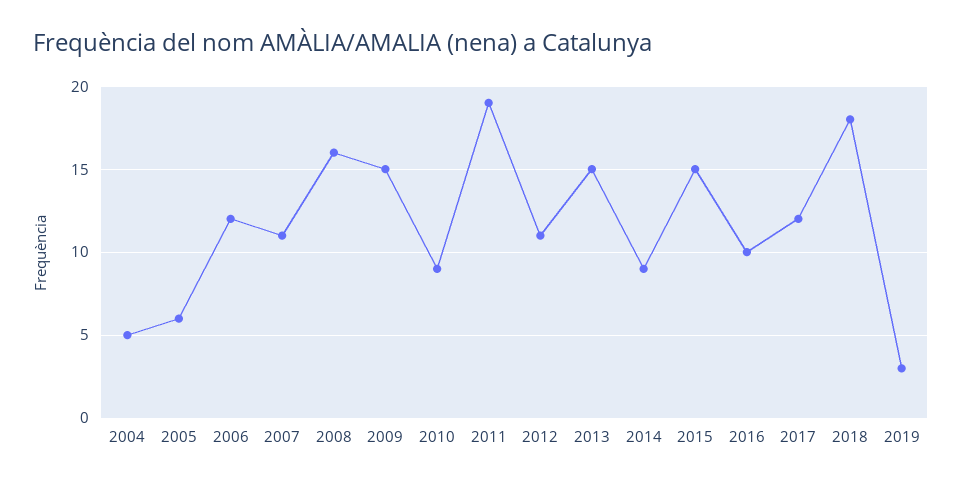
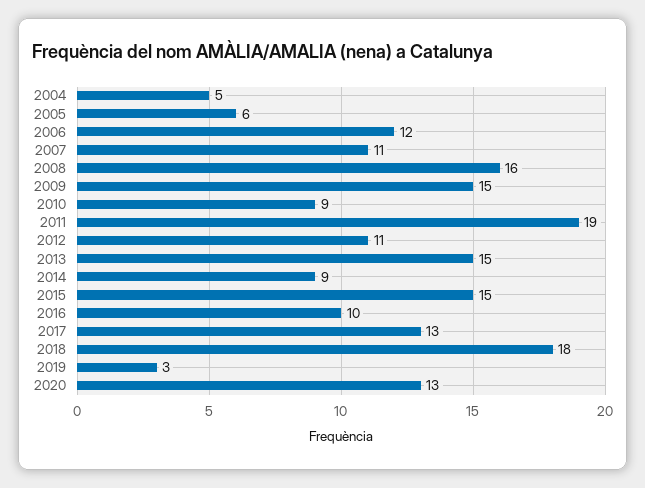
2017: 12 -> 13
2020: none -> 13

